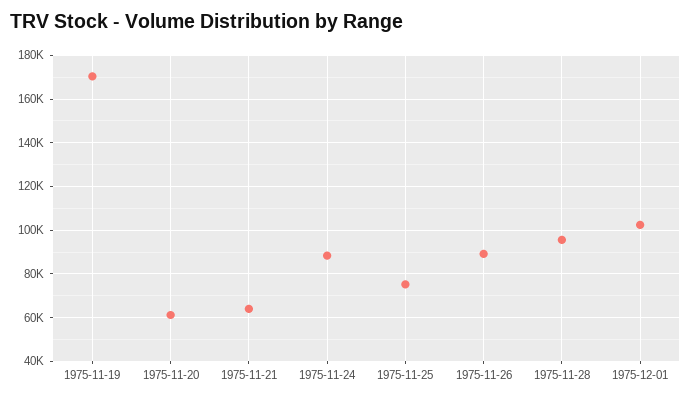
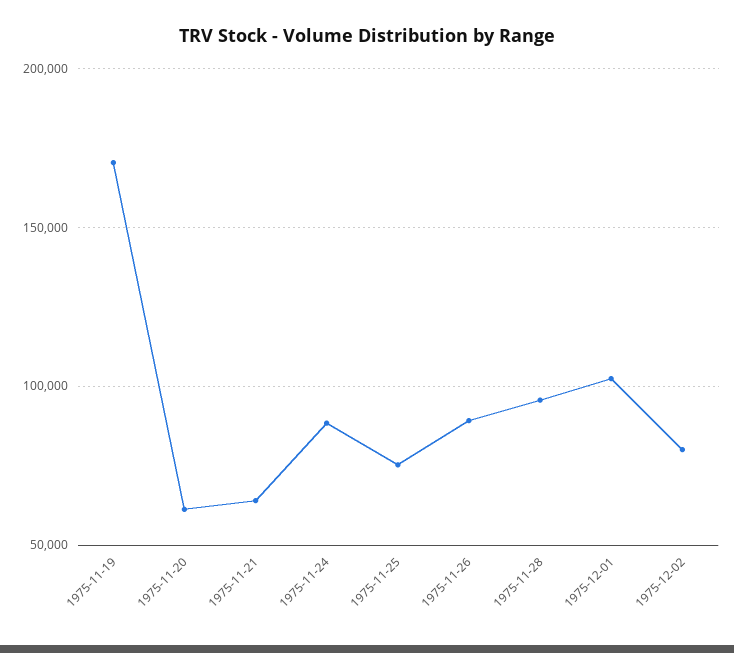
1975-12-02: none -> 80000

